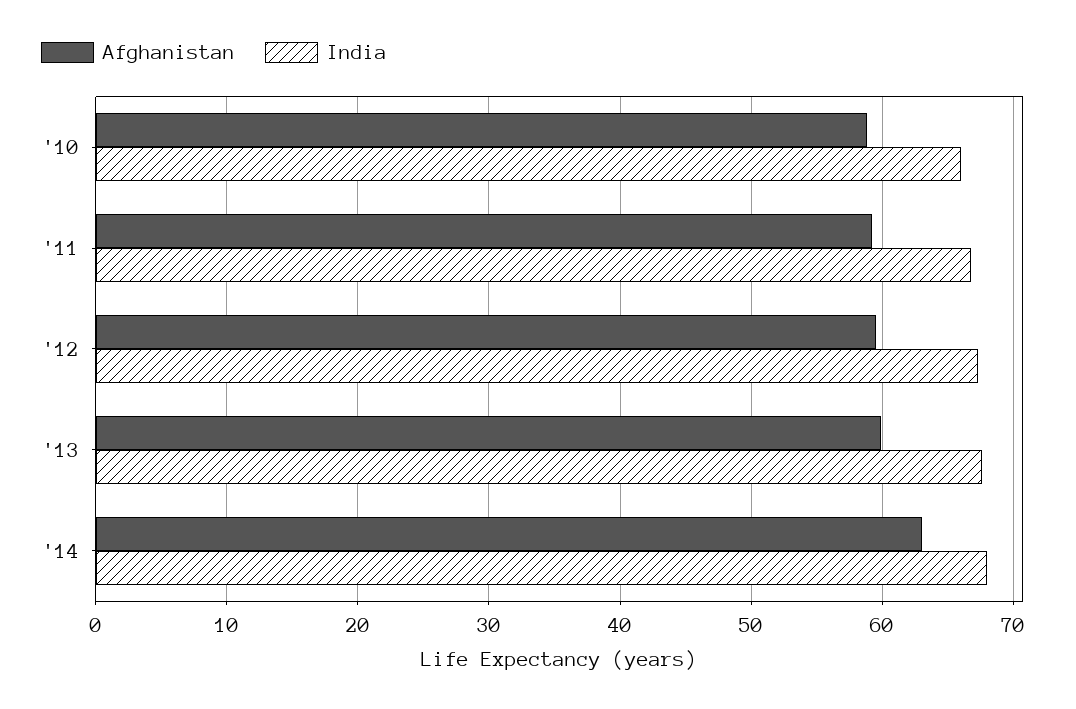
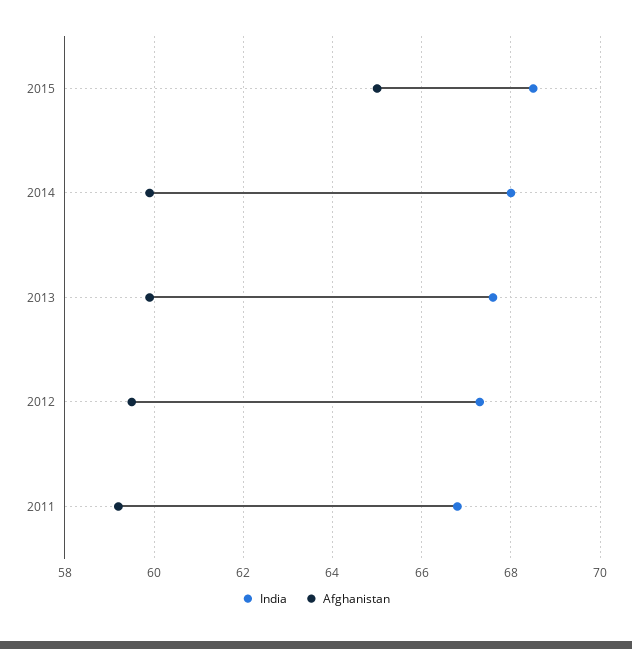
Afghanistan, '10: 59 -> none
India, '10: 66 -> none
Afghanistan, '14: 63 -> 60
India, 2015: none -> 68.5
Afghanistan, 2015: none -> 65

